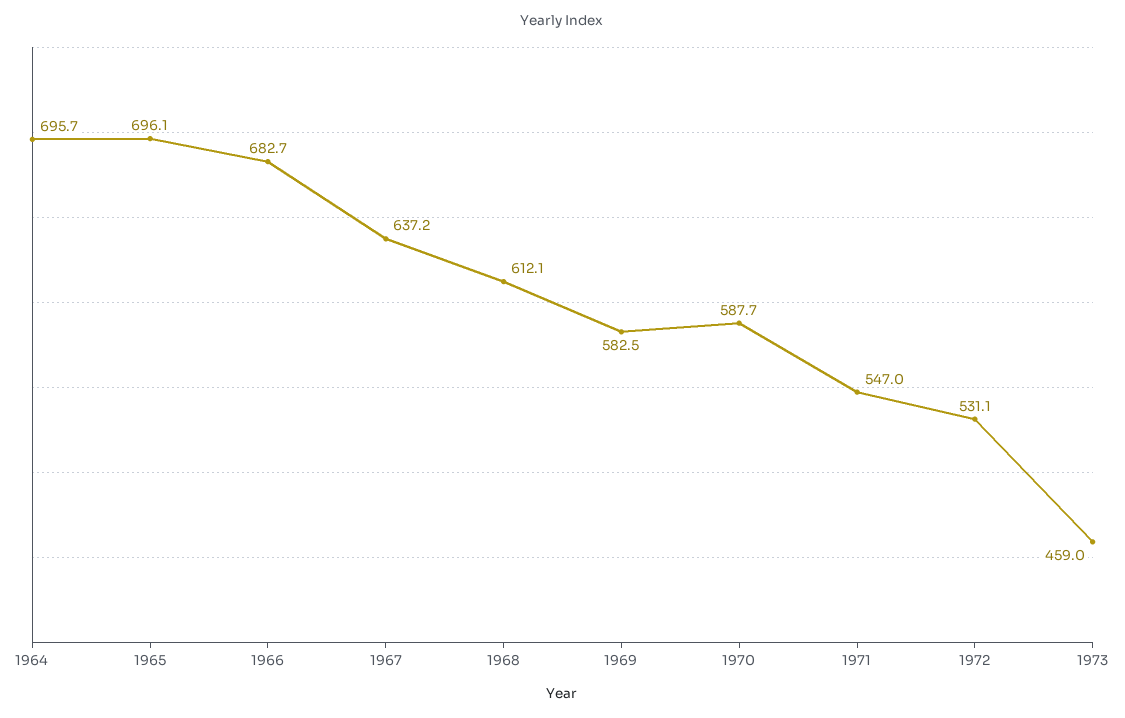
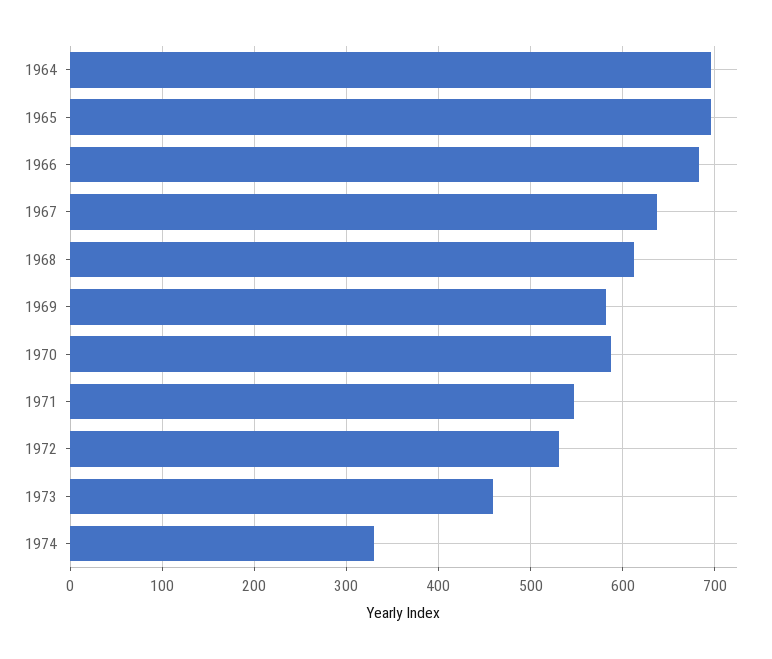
1974: none -> 330

